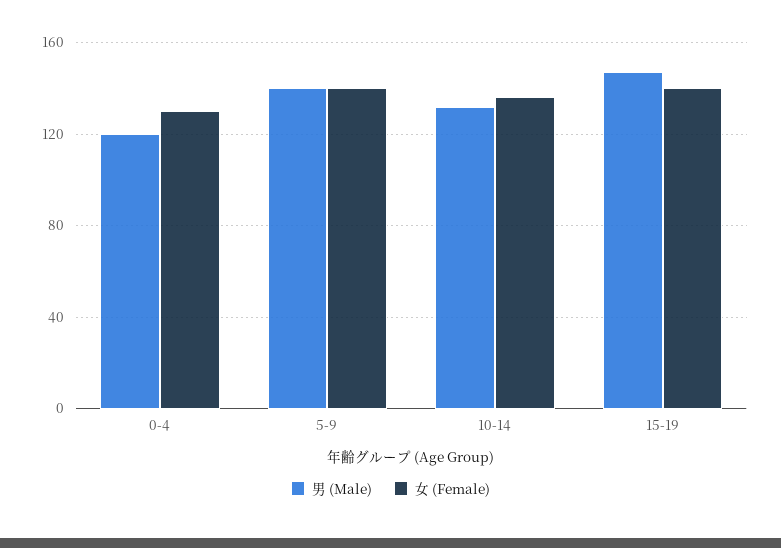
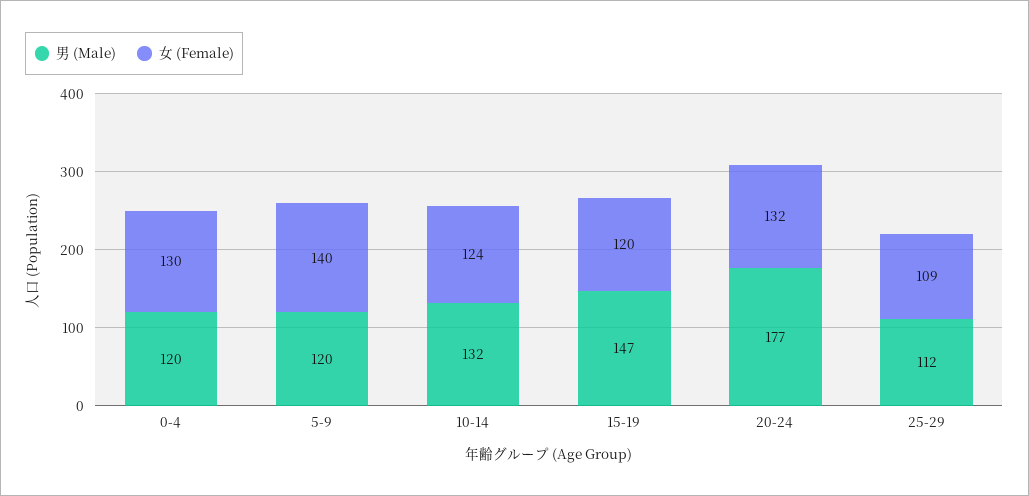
男 (Male), 5-9: 140 -> 120
女 (Female), 10-14: 135 -> 124
女 (Female), 15-19: 140 -> 120
男 (Male), 20-24: none -> 177
女 (Female), 20-24: none -> 132
男 (Male), 25-29: none -> 112
女 (Female), 25-29: none -> 109

